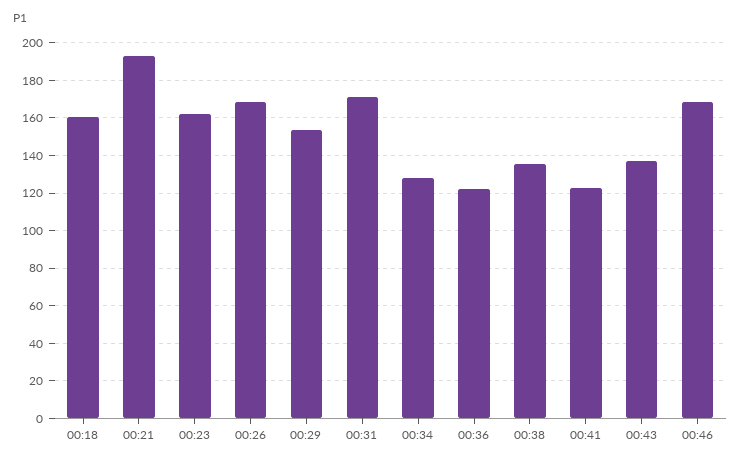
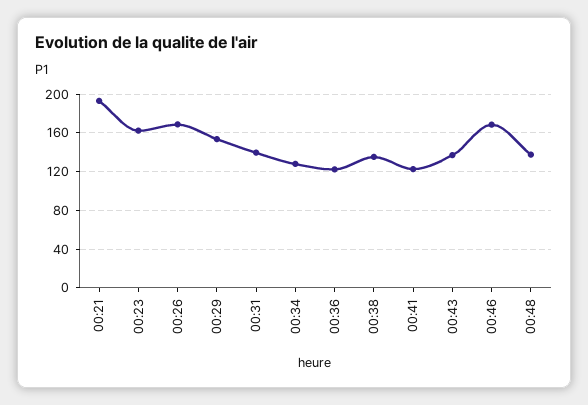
00:18: 160 -> none
00:31: 170 -> 140
00:48: none -> 140

